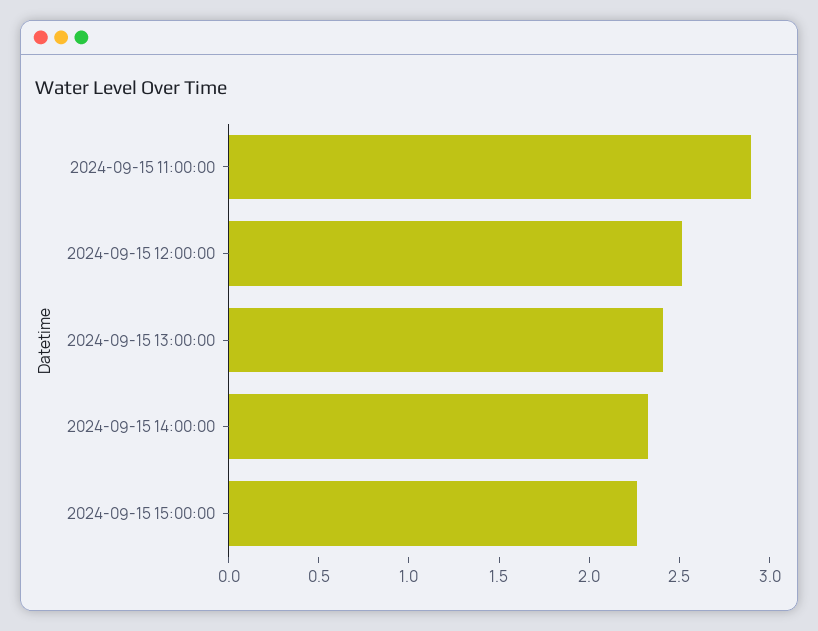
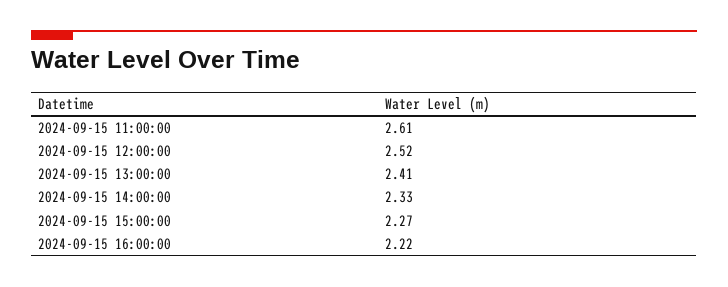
2024-09-15 11:00:00: 2.9 -> 2.61
2024-09-15 16:00:00: none -> 2.22

